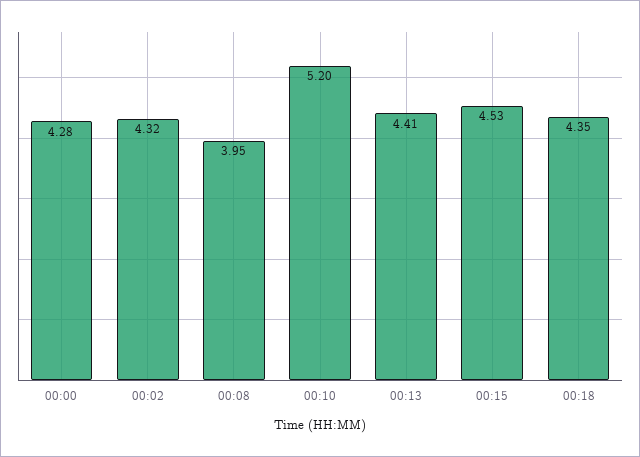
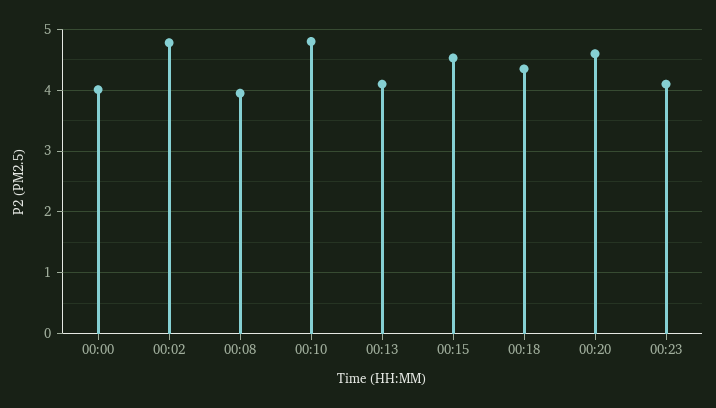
00:00: 4.28 -> 4
00:02: 4.32 -> 4.8
00:10: 5.2 -> 4.8
00:13: 4.41 -> 4.1
00:20: none -> 4.6
00:23: none -> 4.1

